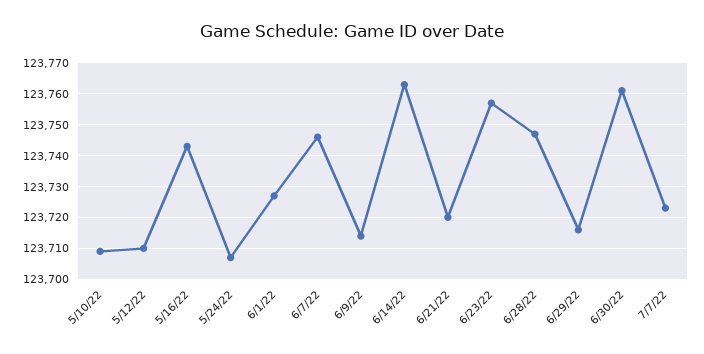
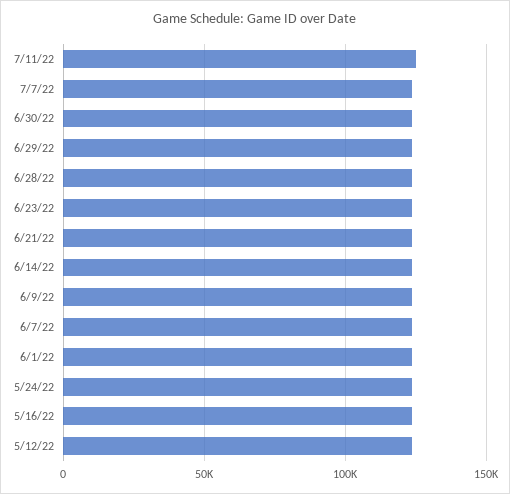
5/10/22: 123710 -> none
7/11/22: none -> 125000

